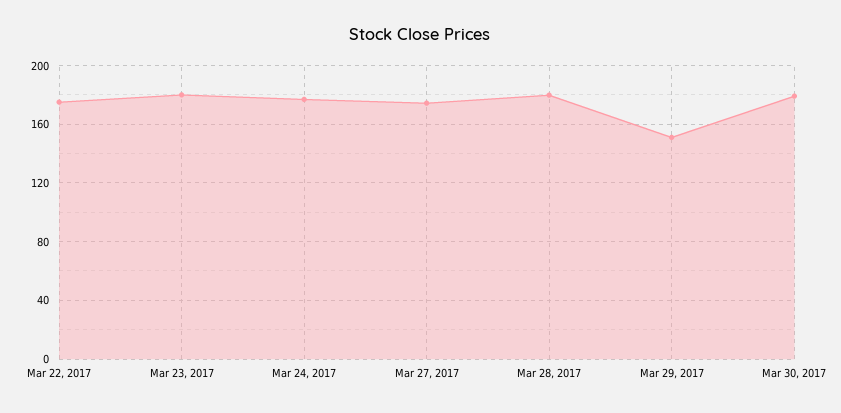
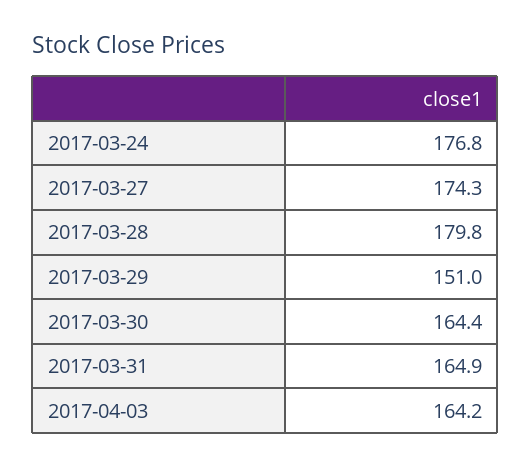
Mar 22, 2017: 175 -> none
Mar 23, 2017: 180 -> none
Mar 30, 2017: 180 -> 164.4
2017-03-31: none -> 164.9
2017-04-03: none -> 164.2

